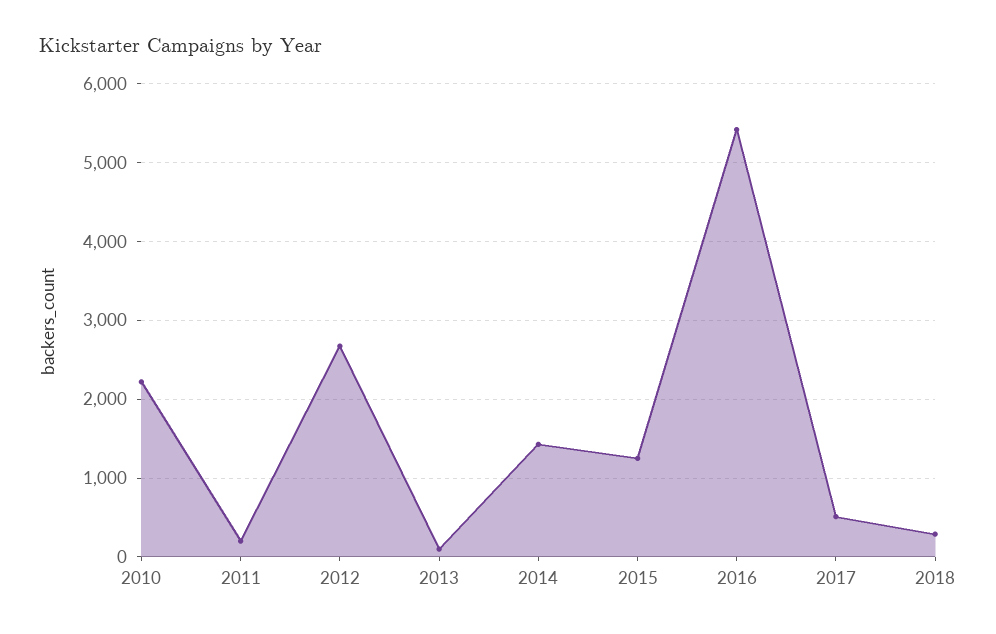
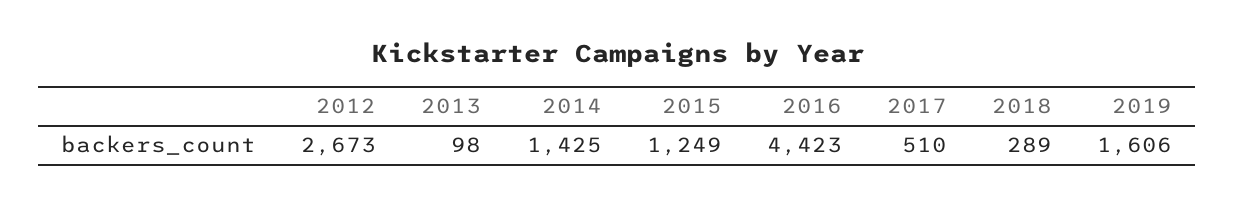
2010: 2200 -> none
2011: 200 -> none
2016: 5400 -> 4423
2019: none -> 1606

